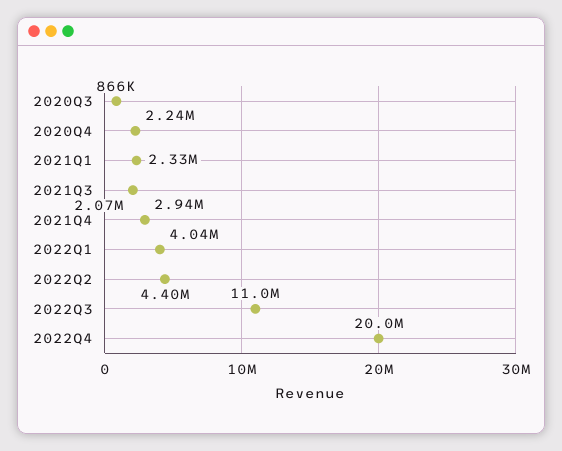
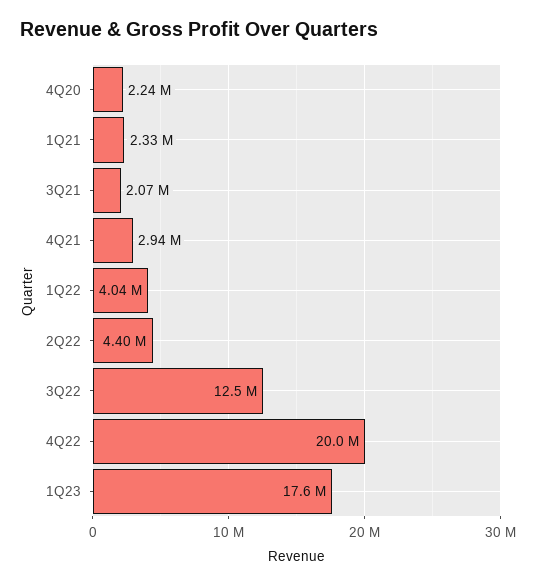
2020Q3: 866000 -> none
2022Q3: 11000000 -> 12500000
1Q23: none -> 17600000

